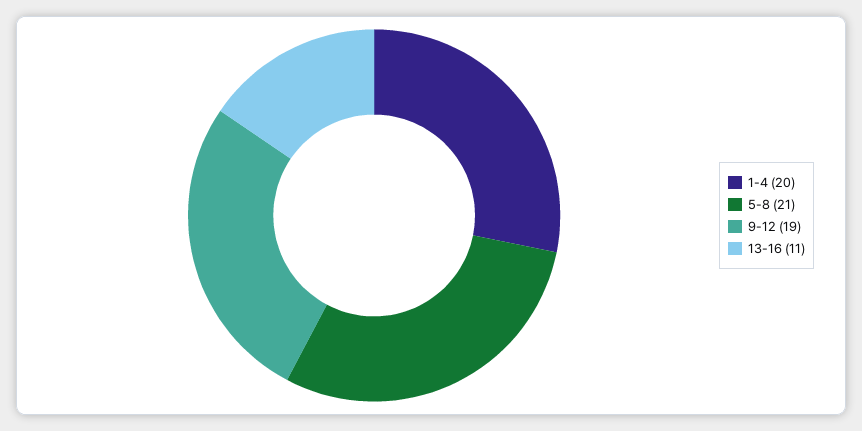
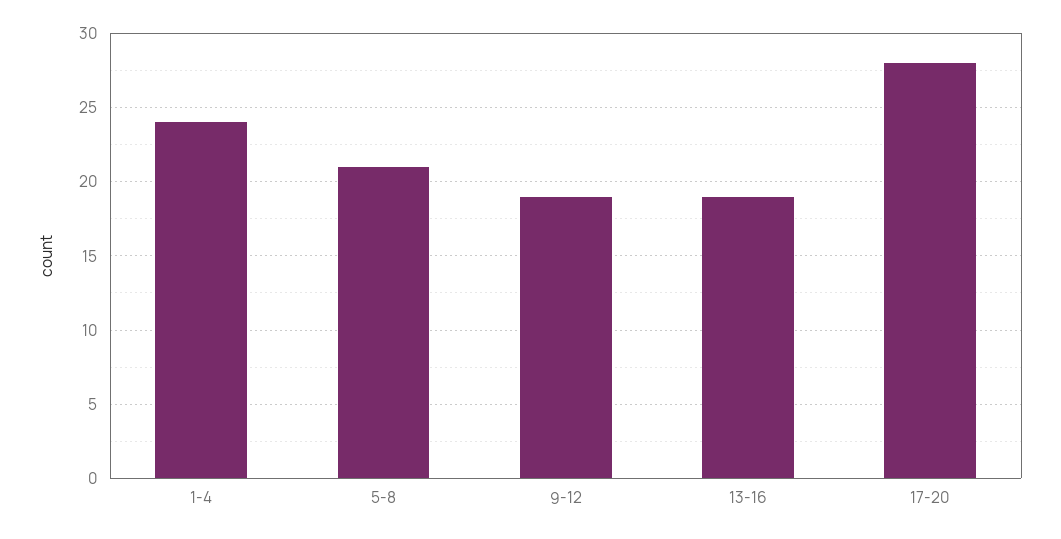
1-4: 20 -> 24
13-16: 11 -> 19
17-20: none -> 28

